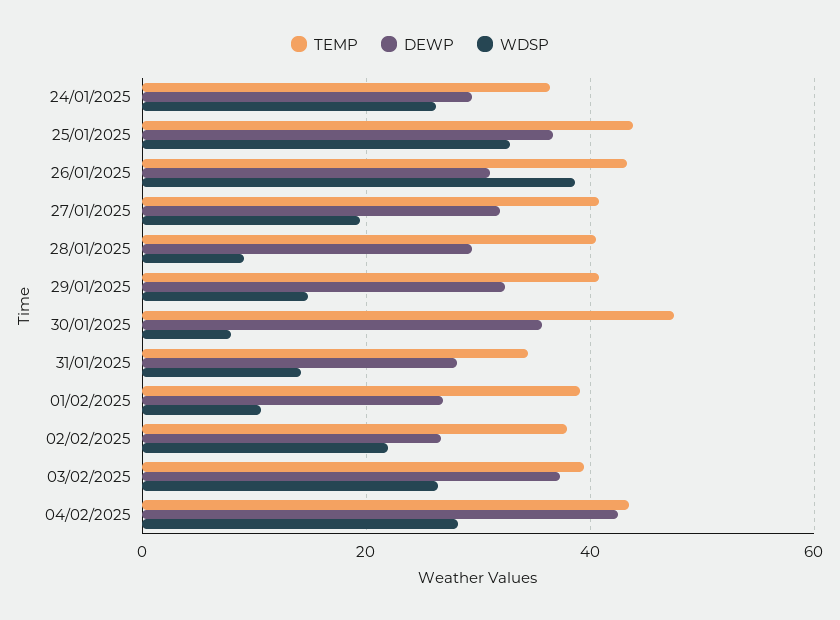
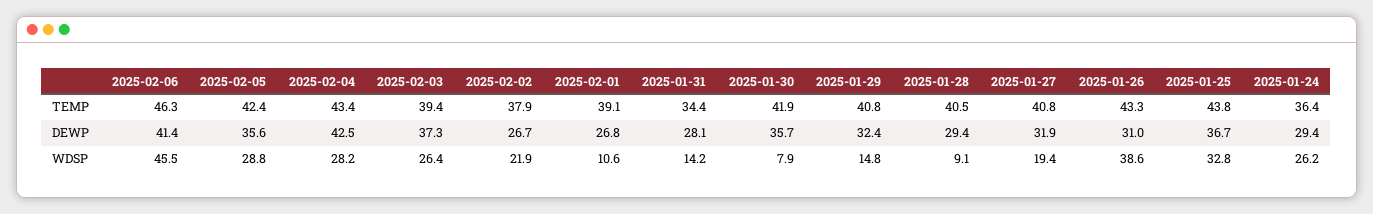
TEMP, 30/01/2025: 48 -> 41.9
TEMP, 2025-02-06: none -> 46.3
TEMP, 2025-02-05: none -> 42.4
DEWP, 2025-02-06: none -> 41.4
DEWP, 2025-02-05: none -> 35.6
WDSP, 2025-02-06: none -> 45.5
WDSP, 2025-02-05: none -> 28.8

